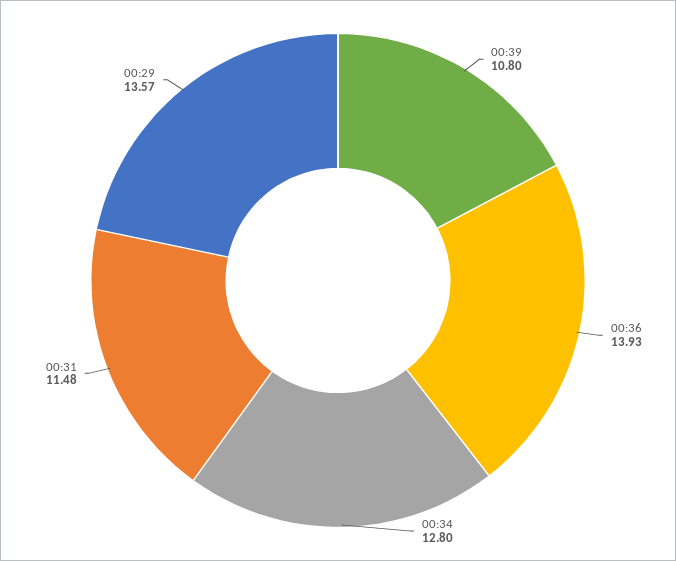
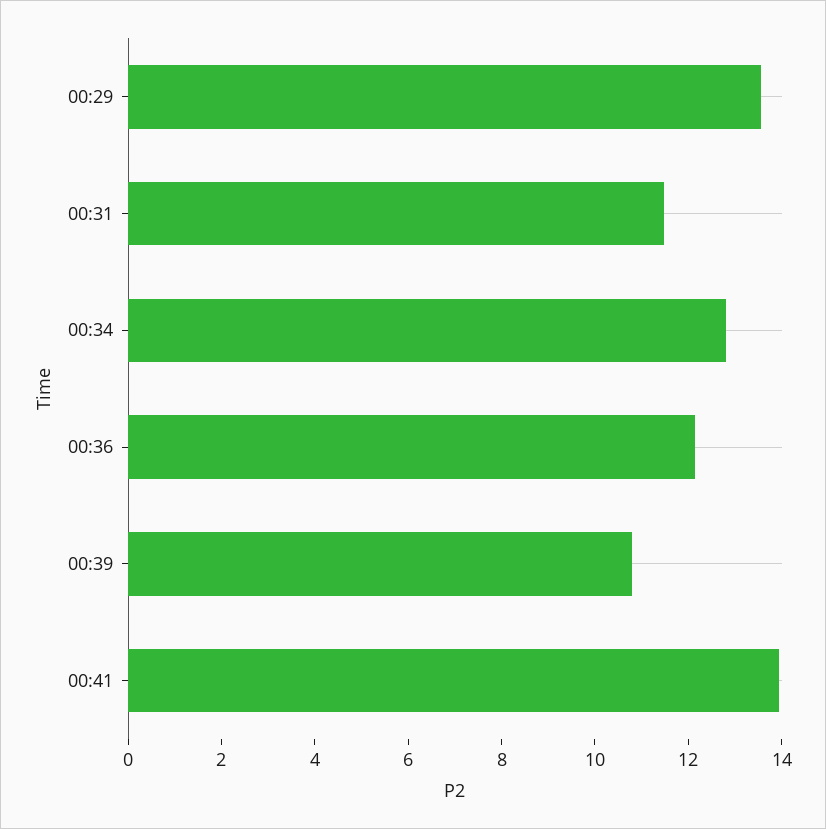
00:36: 13.93 -> 12
00:41: none -> 14

